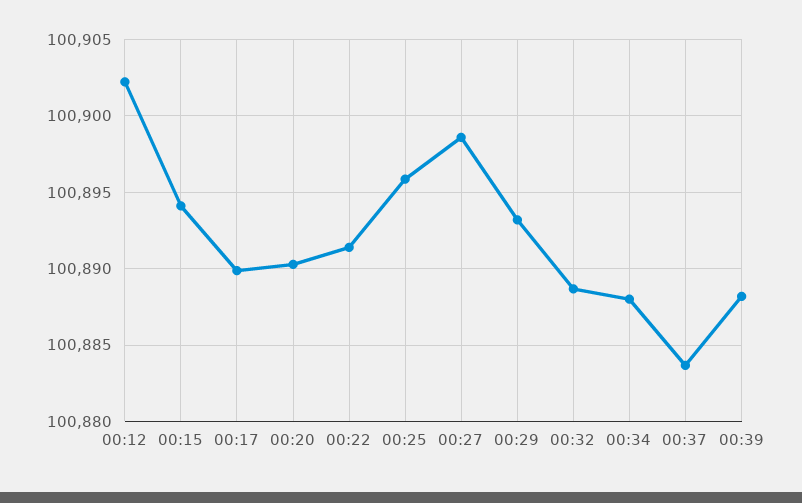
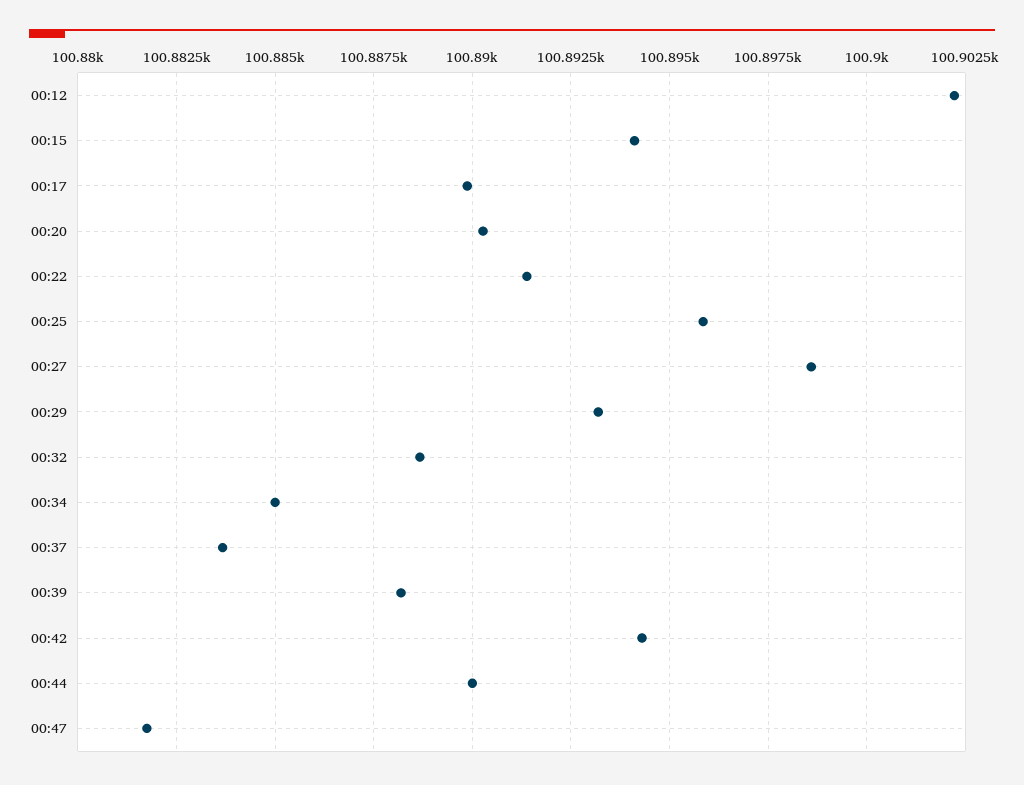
00:34: 100888 -> 100885
00:42: none -> 100894.25
00:44: none -> 100890
00:47: none -> 100881.75

